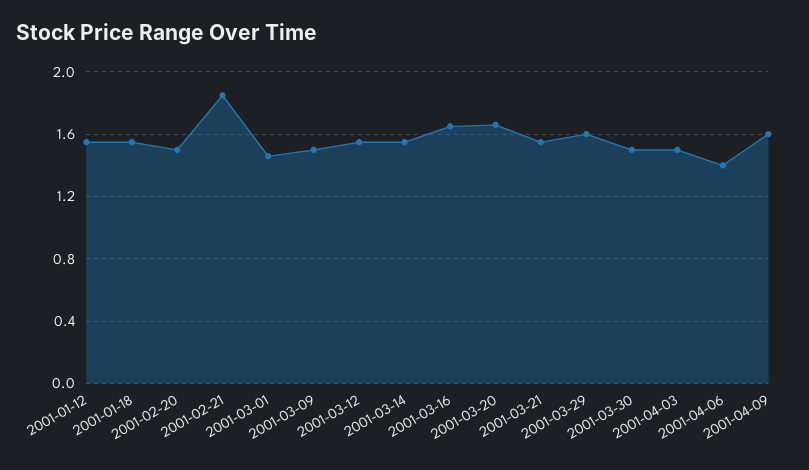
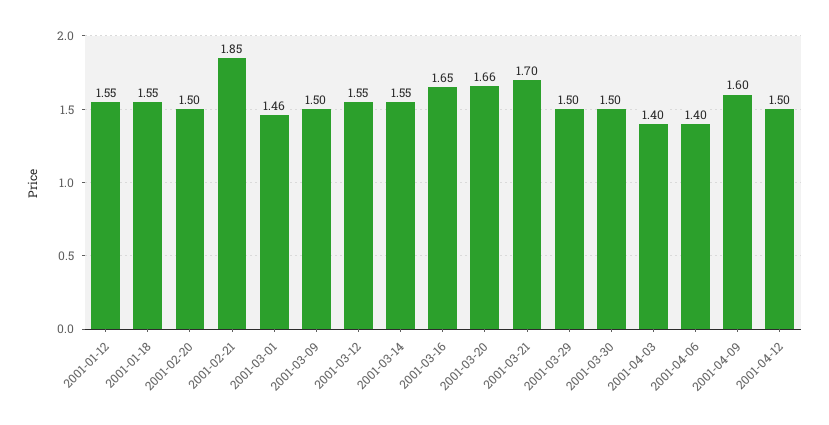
2001-03-21: 1.55 -> 1.7
2001-03-29: 1.6 -> 1.5
2001-04-03: 1.5 -> 1.4
2001-04-12: none -> 1.5

